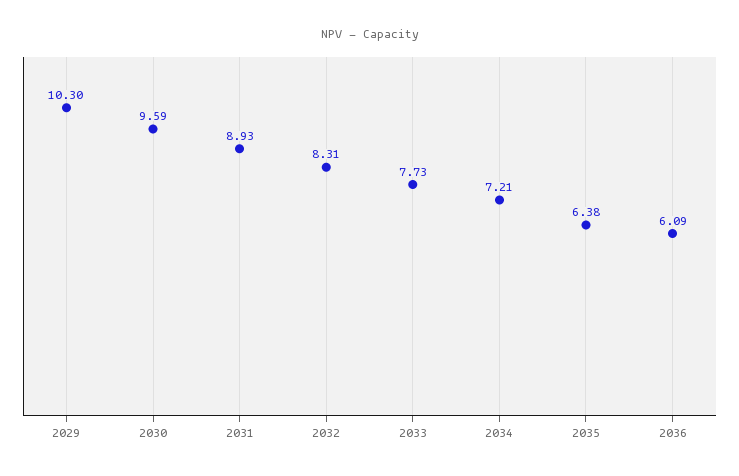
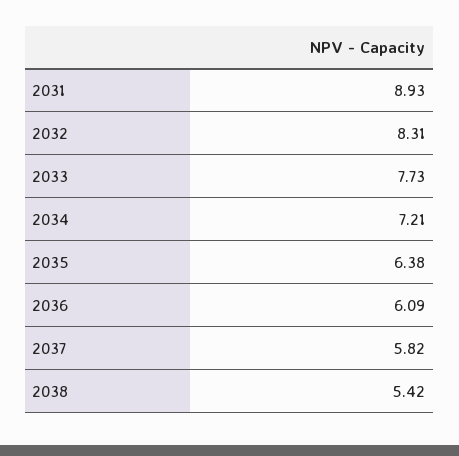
2029: 10.3 -> none
2030: 9.59 -> none
2037: none -> 5.82
2038: none -> 5.42

